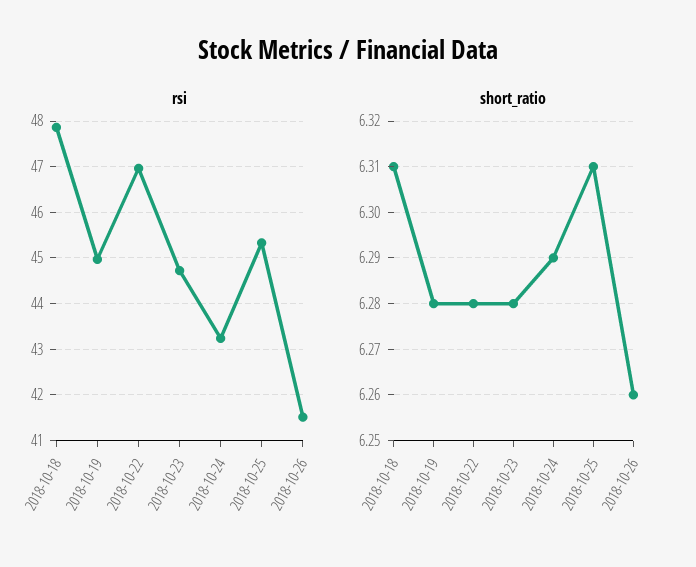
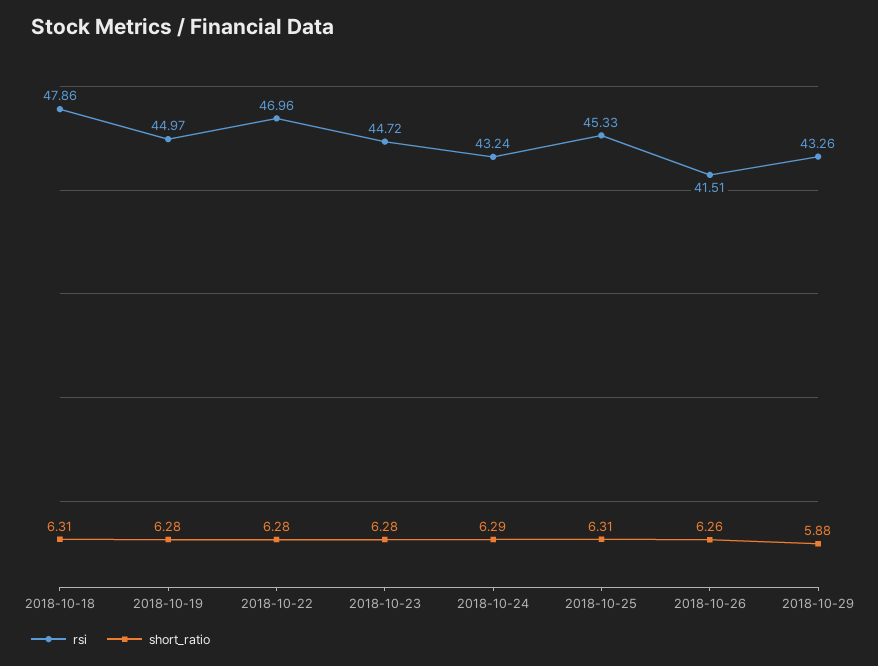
rsi, 2018-10-29: none -> 43.26
short_ratio, 2018-10-29: none -> 5.88

